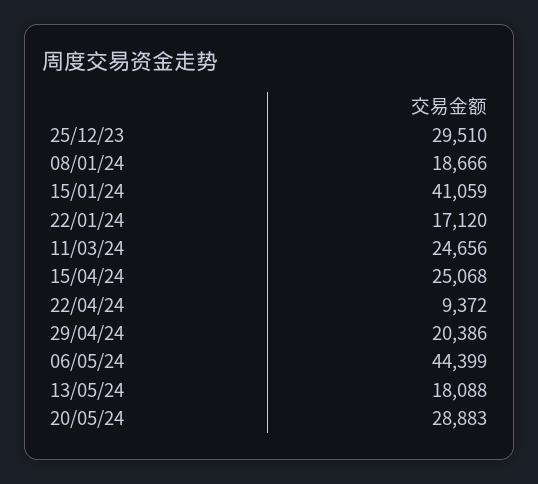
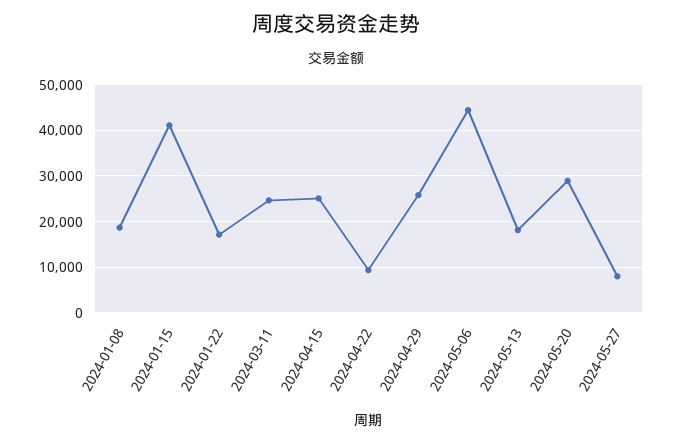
25/12/23: 29510 -> none
29/04/24: 20386 -> 26000
2024-05-27: none -> 8000

